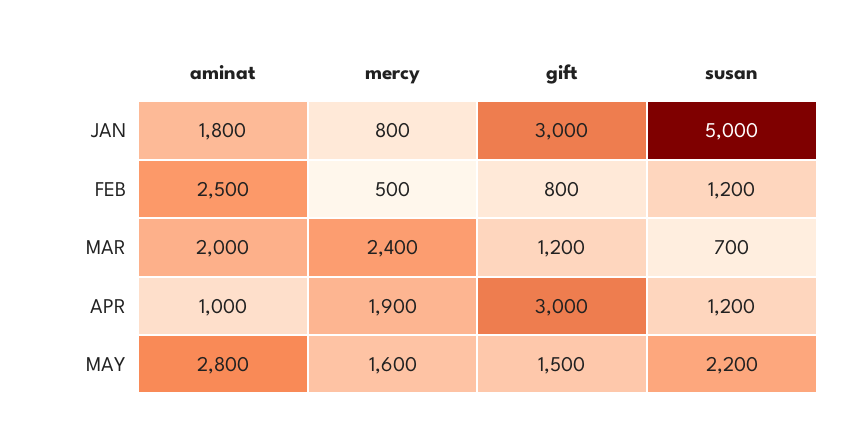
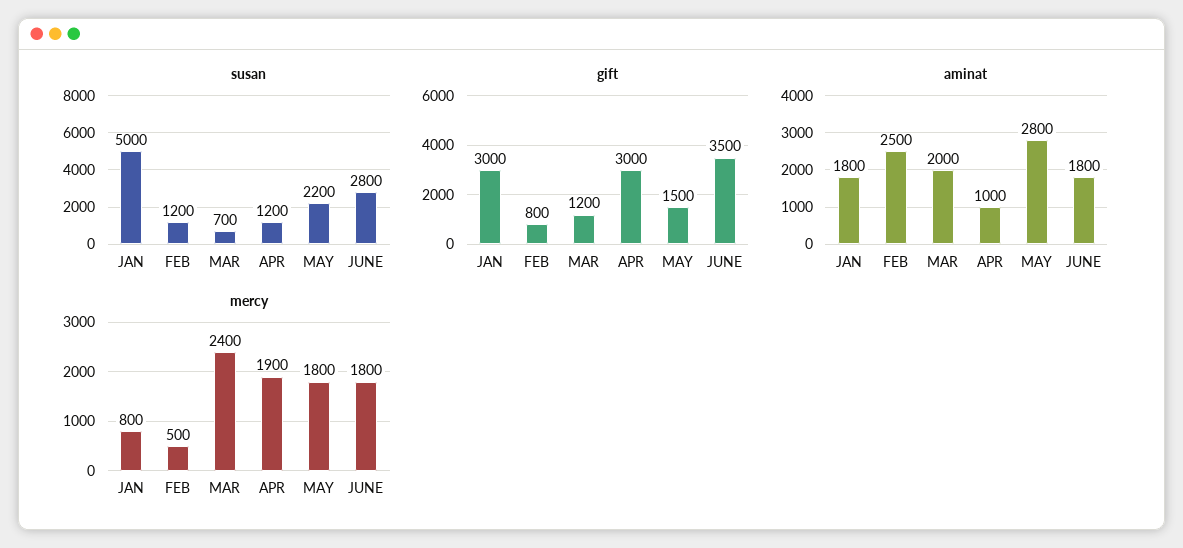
mercy, MAY: 1600 -> 1800
susan, JUNE: none -> 2800
gift, JUNE: none -> 3500
aminat, JUNE: none -> 1800
mercy, JUNE: none -> 1800

